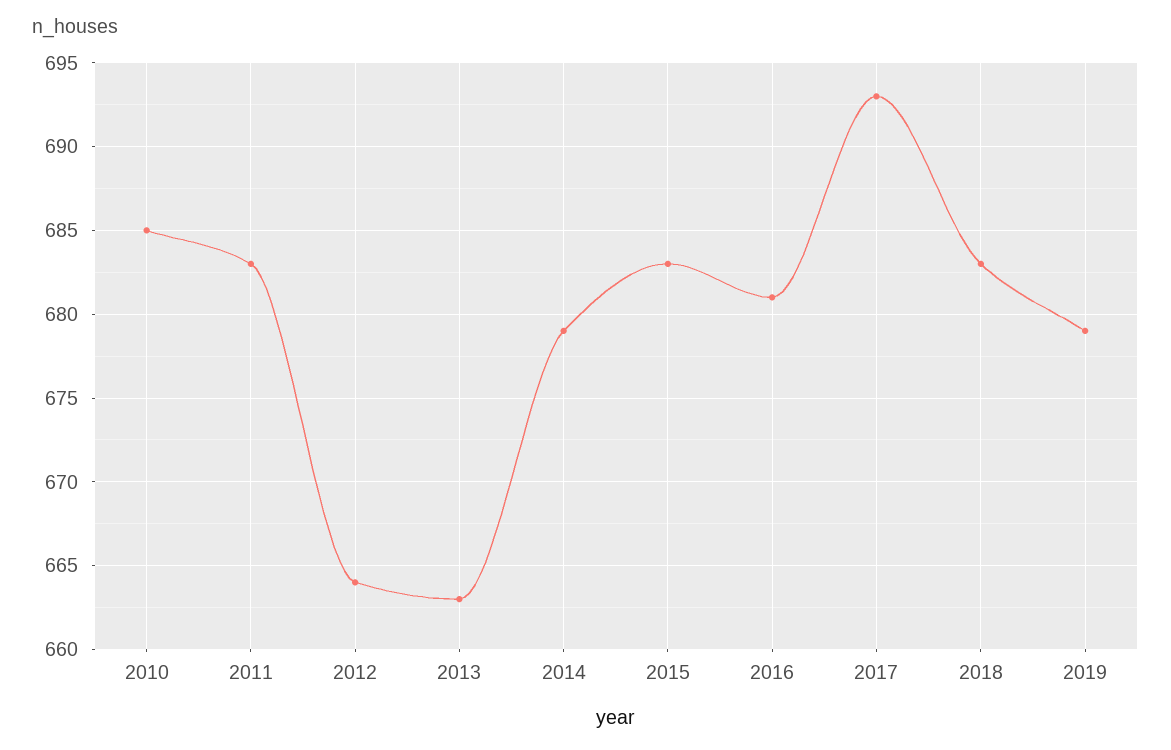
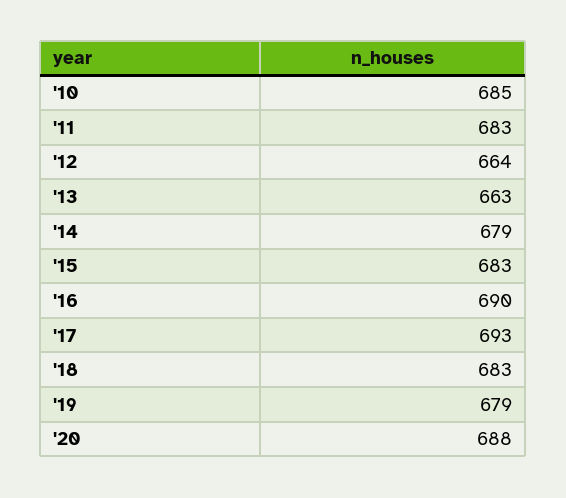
2016: 681 -> 690
'20: none -> 688

